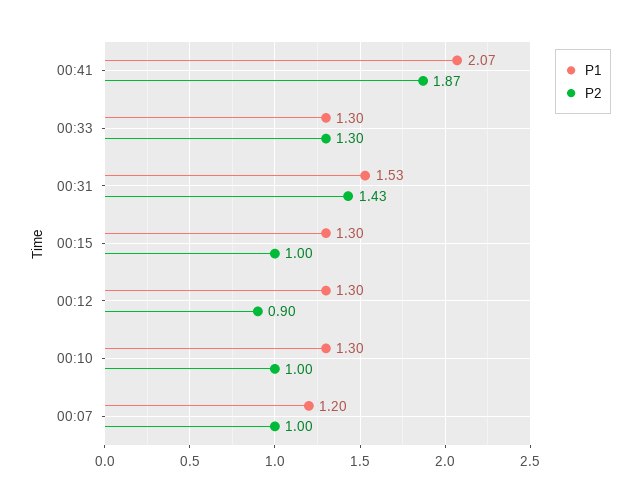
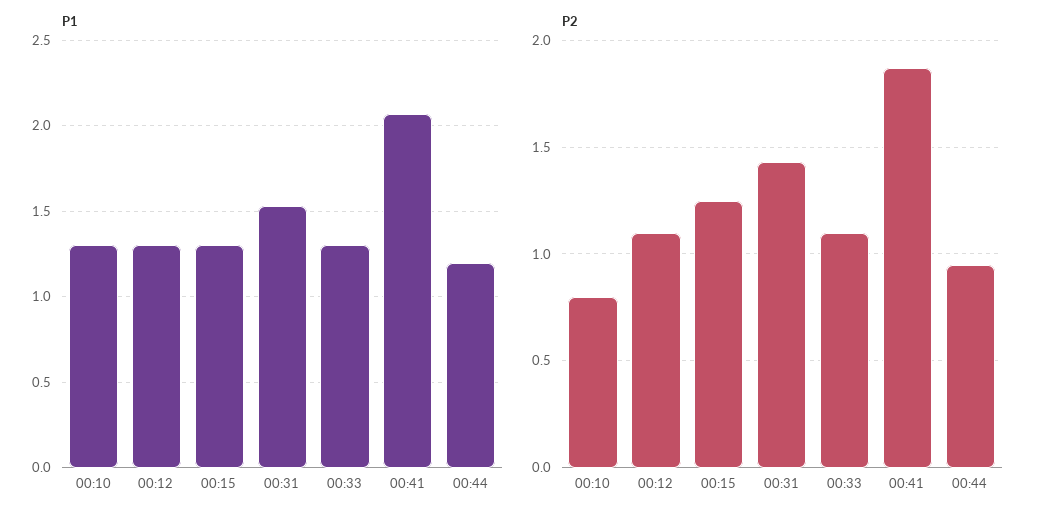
P2, 00:33: 1.3 -> 1.1
P2, 00:15: 1 -> 1.25
P2, 00:12: 0.9 -> 1.1
P2, 00:10: 1 -> 0.8
P1, 00:07: 1.2 -> none
P2, 00:07: 1 -> none
P1, 00:44: none -> 1.2
P2, 00:44: none -> 0.95

